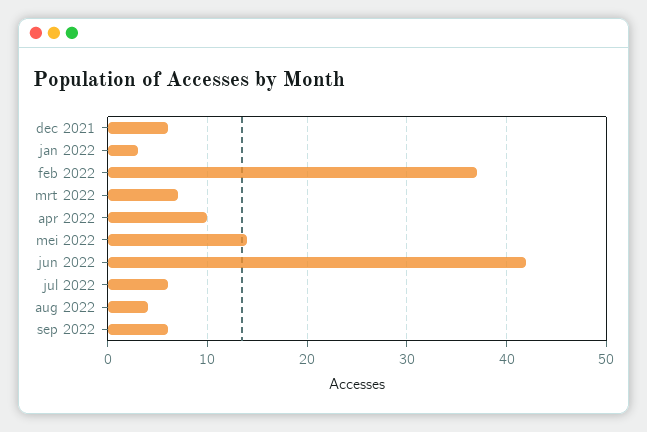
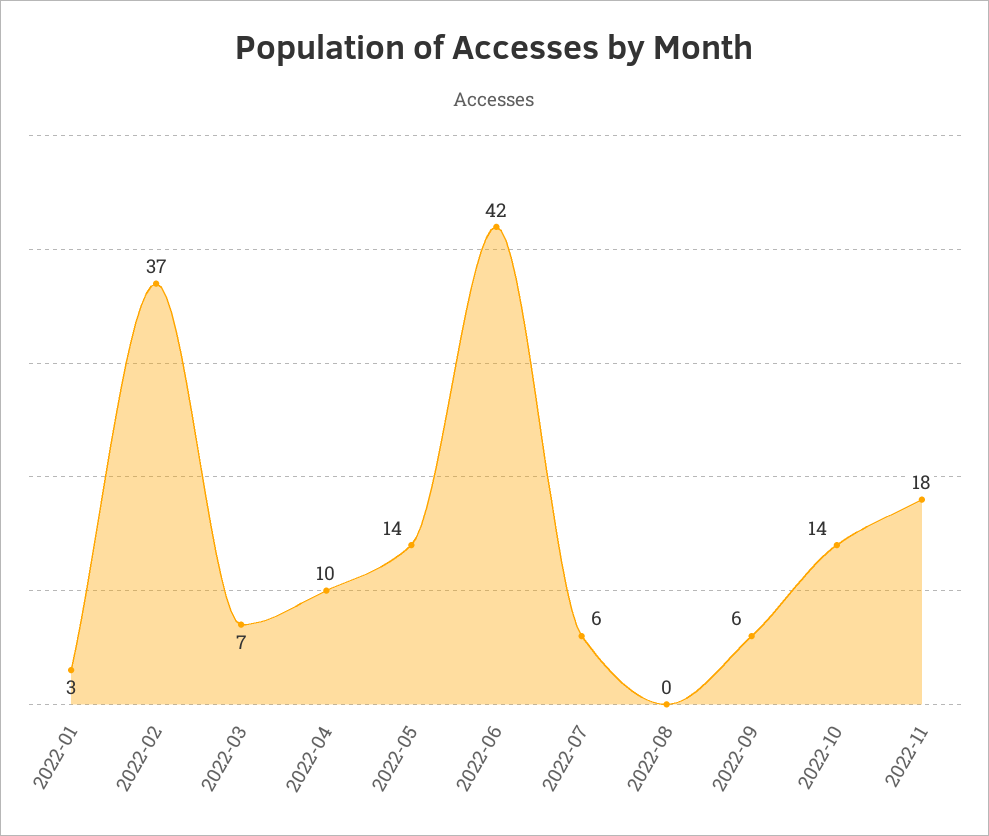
dec 2021: 6 -> none
aug 2022: 4 -> 0
2022-10: none -> 14
2022-11: none -> 18

